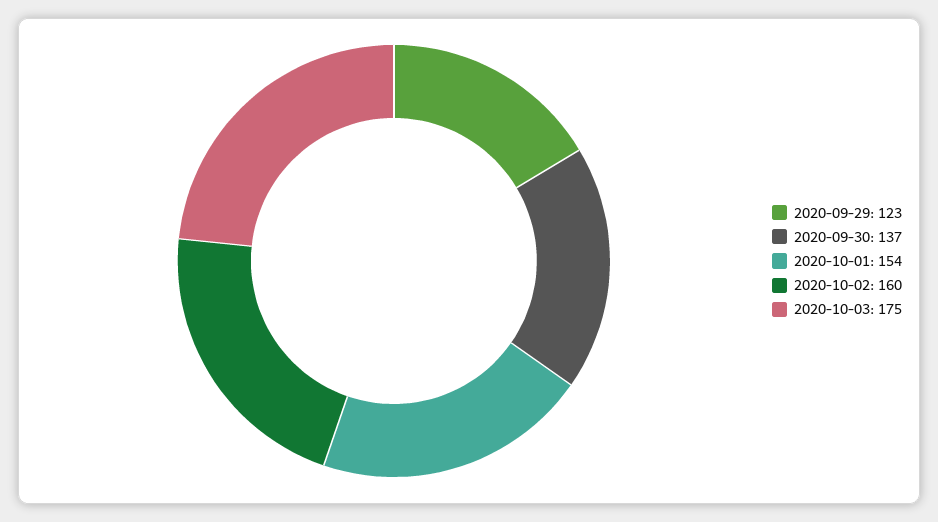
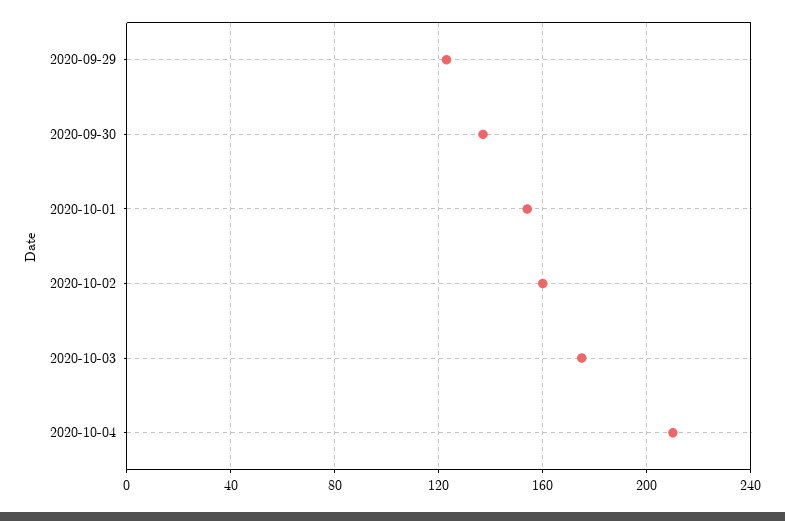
2020-10-04: none -> 210

